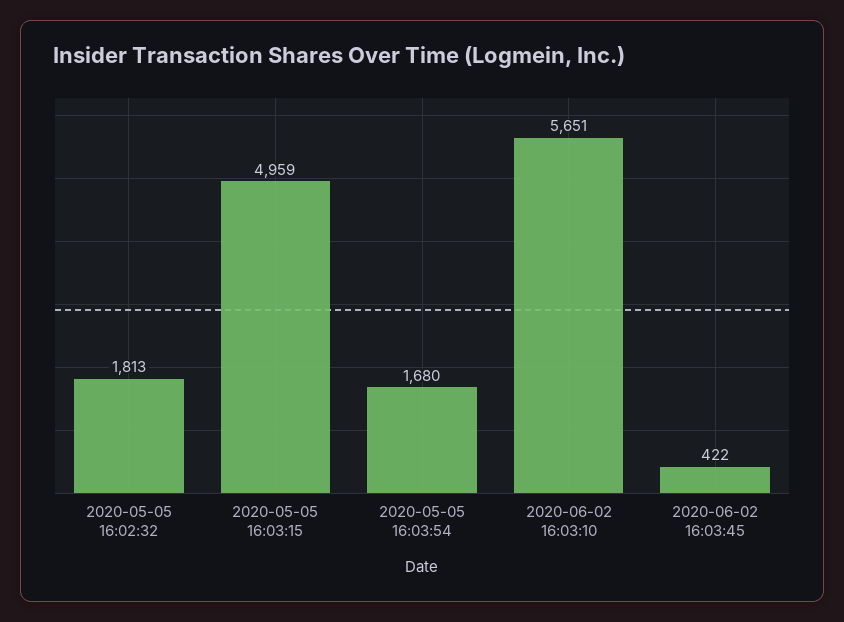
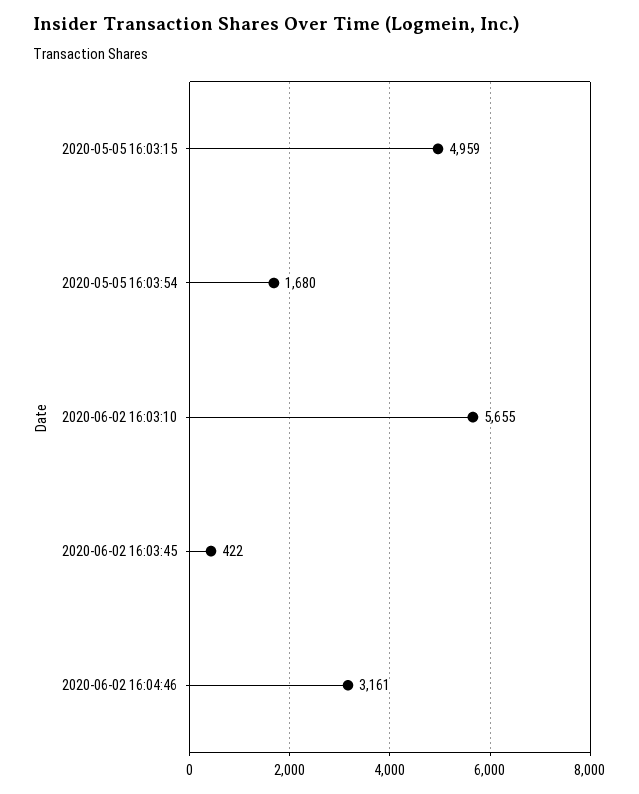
2020-05-05 16:02:32: 1813 -> none
2020-06-02 16:03:10: 5651 -> 5655
2020-06-02 16:04:46: none -> 3161

